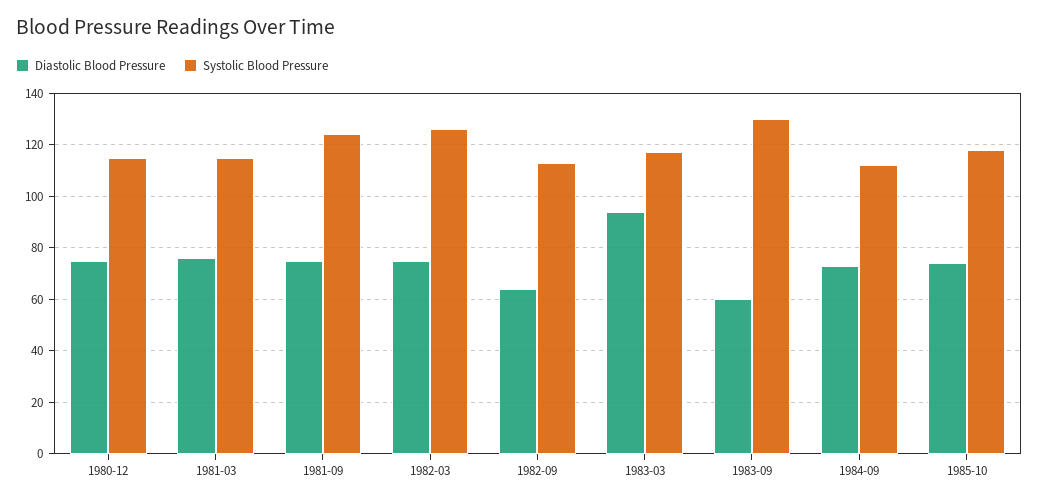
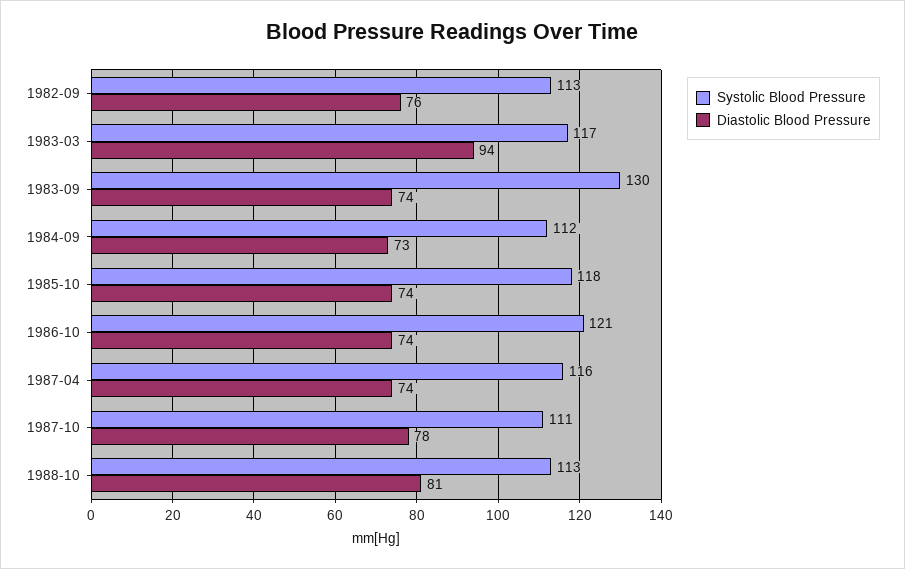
Diastolic Blood Pressure, 1980-12: 75 -> none
Systolic Blood Pressure, 1980-12: 115 -> none
Diastolic Blood Pressure, 1981-03: 75 -> none
Systolic Blood Pressure, 1981-03: 115 -> none
Diastolic Blood Pressure, 1981-09: 75 -> none
Systolic Blood Pressure, 1981-09: 125 -> none
Diastolic Blood Pressure, 1982-03: 75 -> none
Systolic Blood Pressure, 1982-03: 125 -> none
Diastolic Blood Pressure, 1982-09: 65 -> 76
Diastolic Blood Pressure, 1983-09: 60 -> 74
Systolic Blood Pressure, 1986-10: none -> 121
Diastolic Blood Pressure, 1986-10: none -> 74
Systolic Blood Pressure, 1987-04: none -> 116
Diastolic Blood Pressure, 1987-04: none -> 74
Systolic Blood Pressure, 1987-10: none -> 111
Diastolic Blood Pressure, 1987-10: none -> 78
Systolic Blood Pressure, 1988-10: none -> 113
Diastolic Blood Pressure, 1988-10: none -> 81

